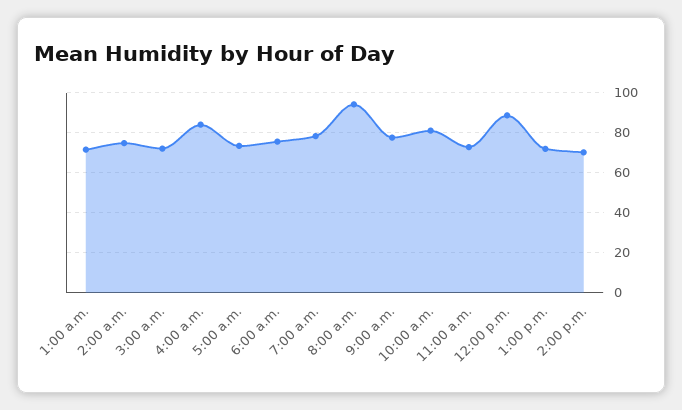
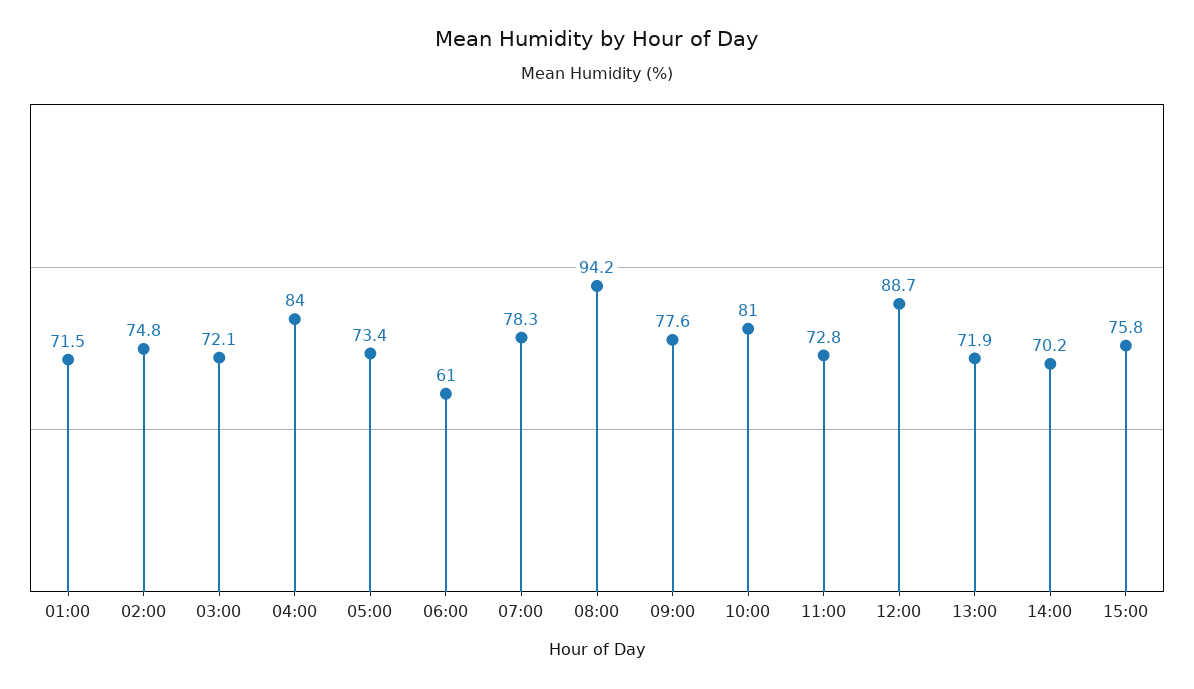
6:00 a.m.: 75 -> 61
15:00: none -> 75.8

